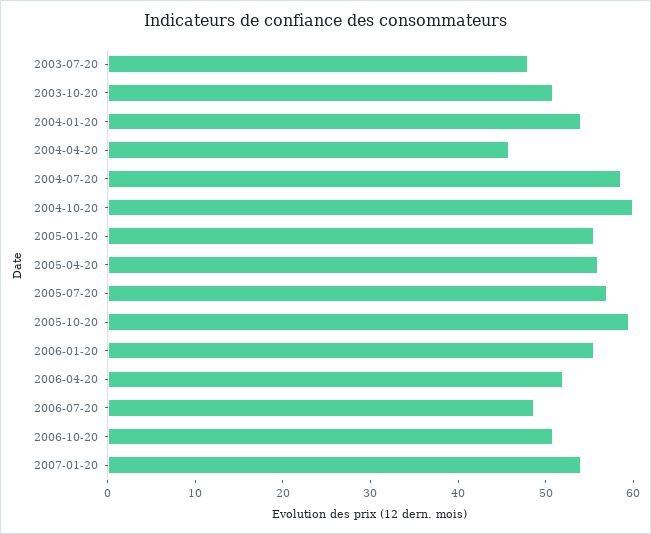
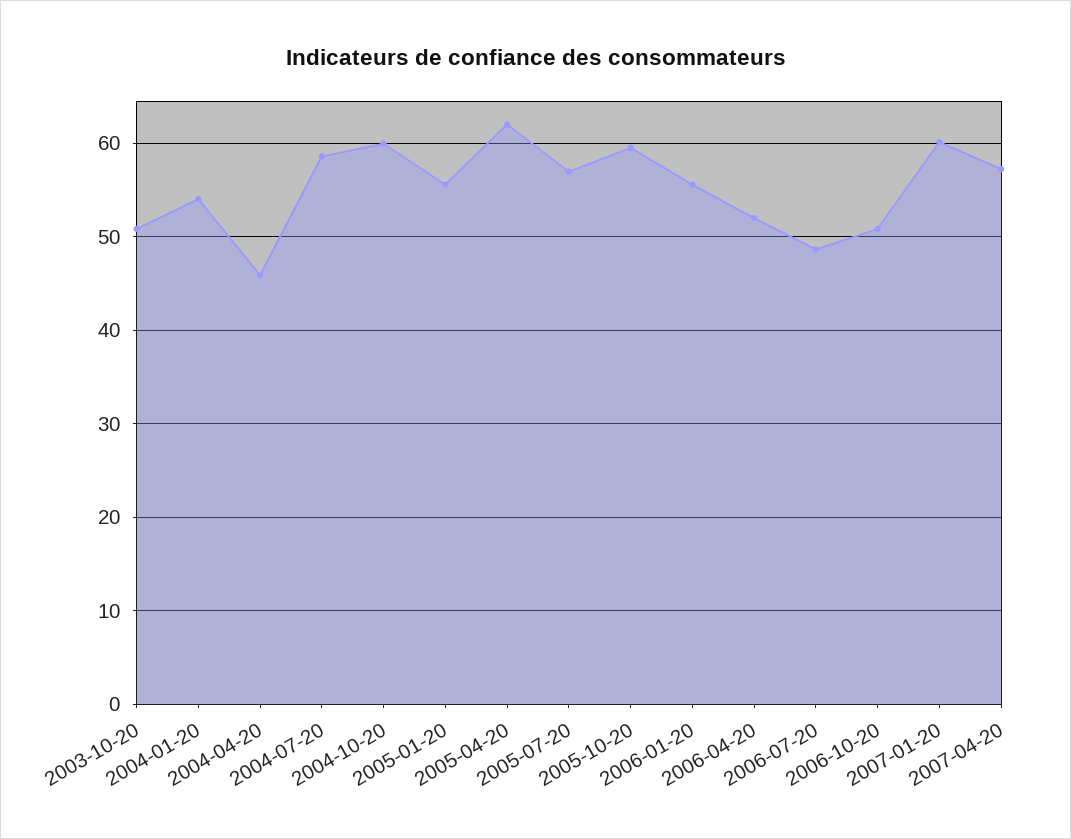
2003-07-20: 48 -> none
2005-04-20: 56 -> 62
2007-01-20: 54 -> 60
2007-04-20: none -> 57

